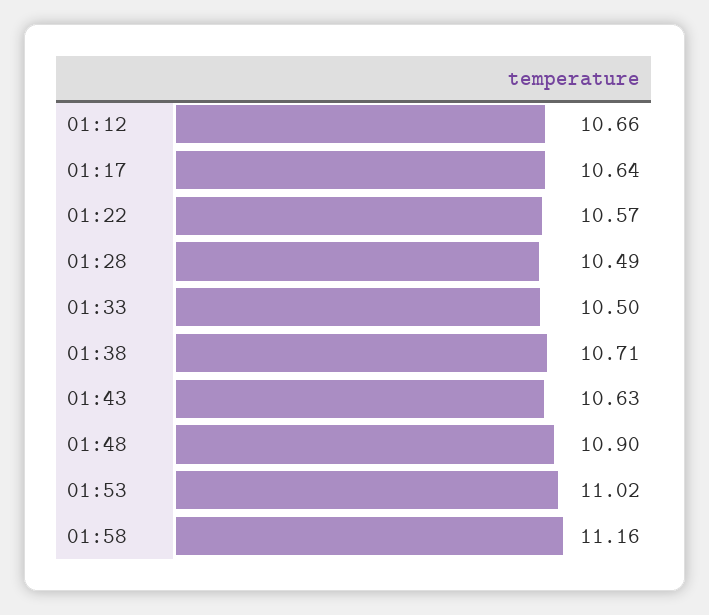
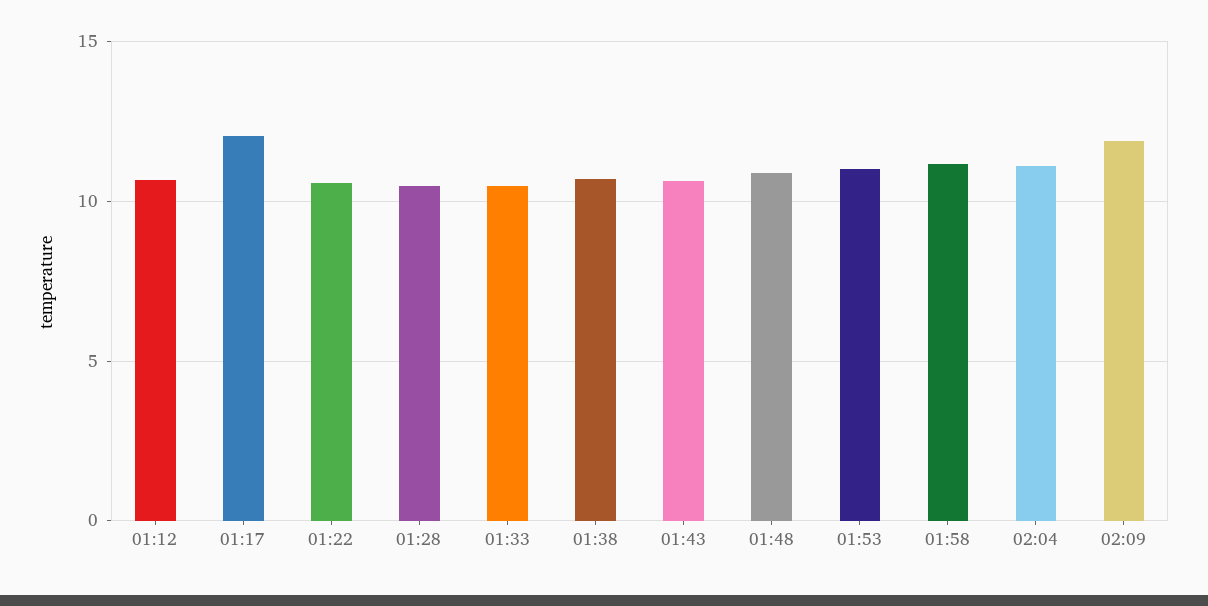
01:17: 10.64 -> 12
02:04: none -> 11
02:09: none -> 12

